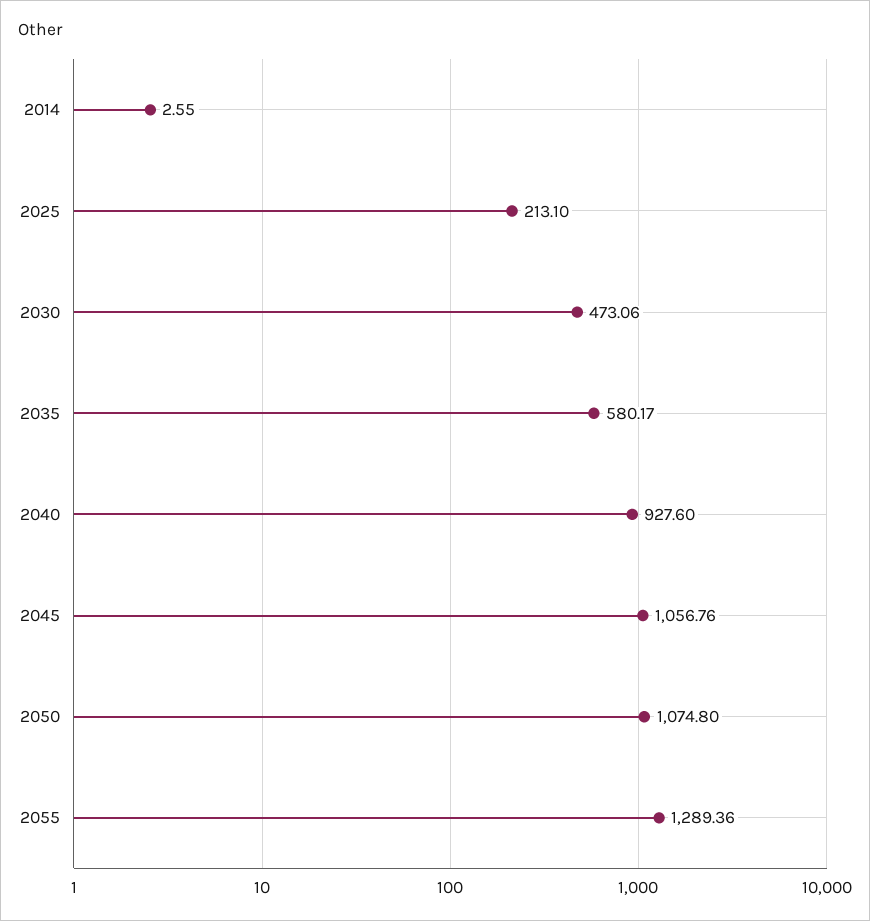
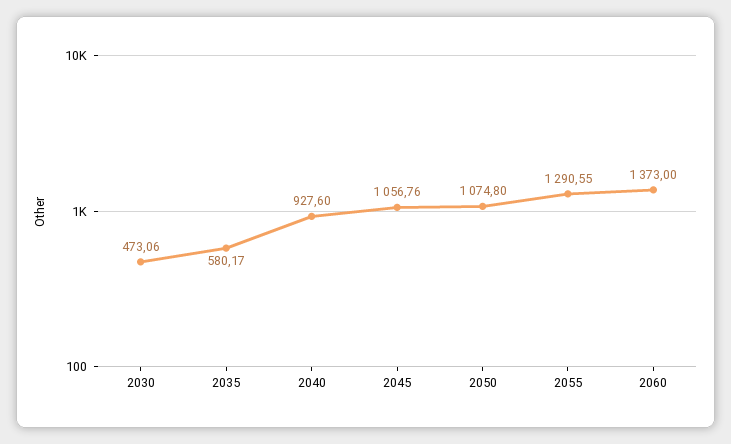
2014: 2.55 -> none
2025: 213.1 -> none
2055: 1289.36 -> 1290.55
2060: none -> 1373

